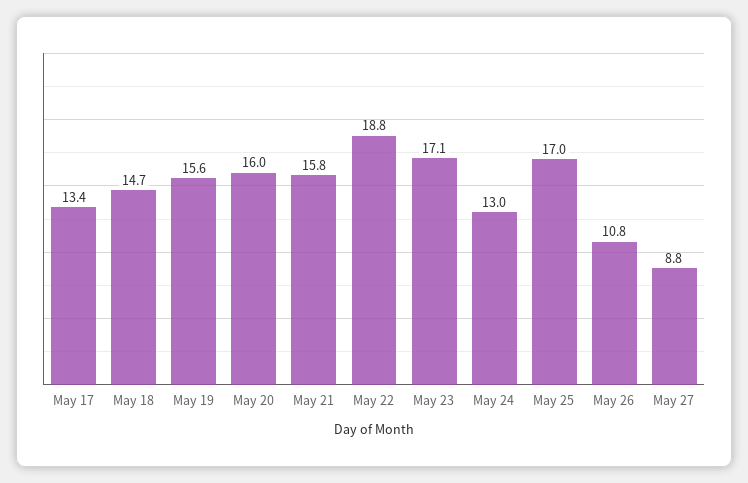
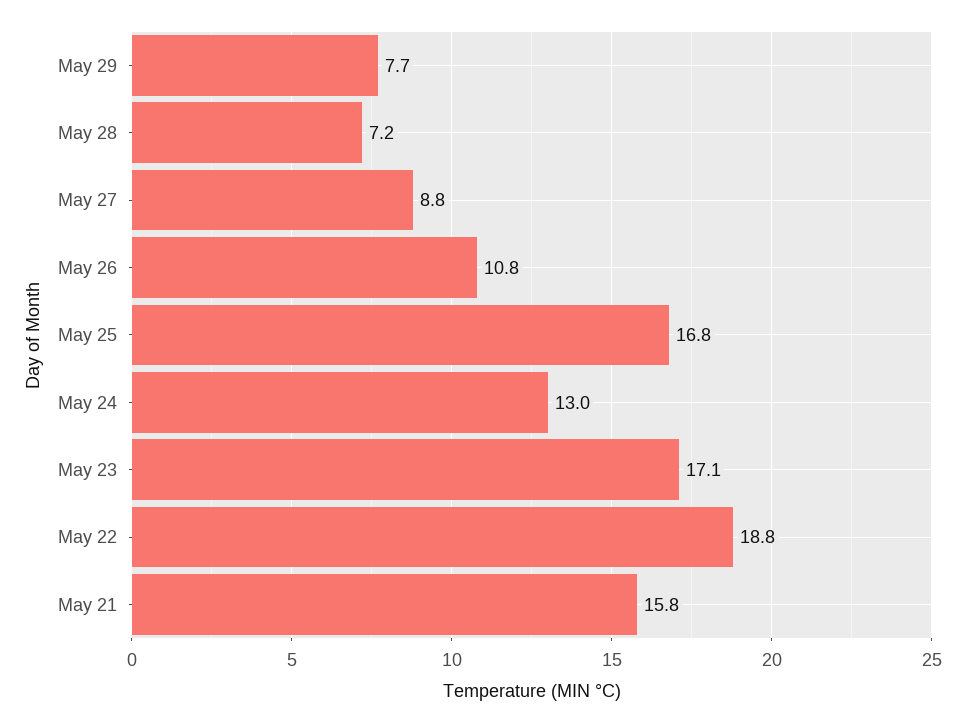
May 17: 13.4 -> none
May 18: 14.7 -> none
May 19: 15.6 -> none
May 20: 16 -> none
May 25: 17 -> 16.8
May 29: none -> 7.7
May 28: none -> 7.2

